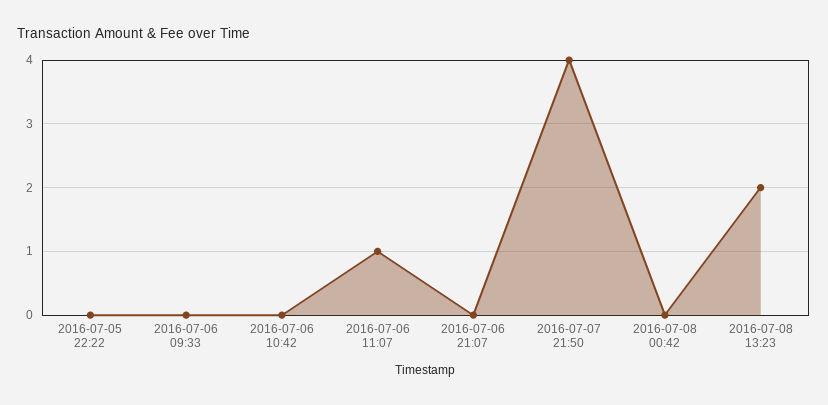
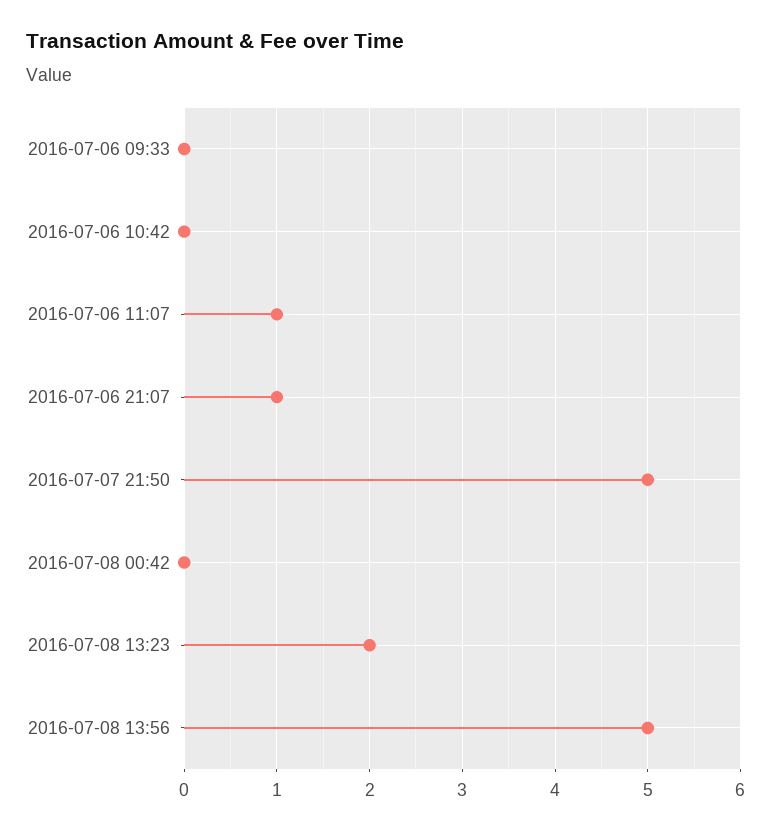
2016-07-05 22:22: 0 -> none
2016-07-06 21:07: 0 -> 1
2016-07-07 21:50: 4 -> 5
2016-07-08 13:56: none -> 5

